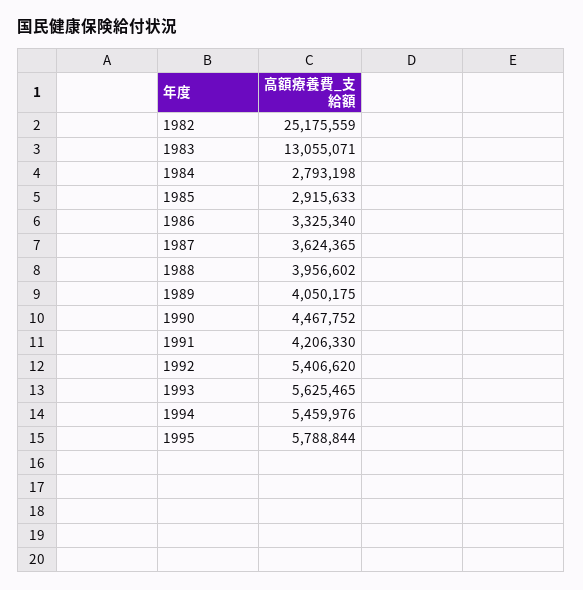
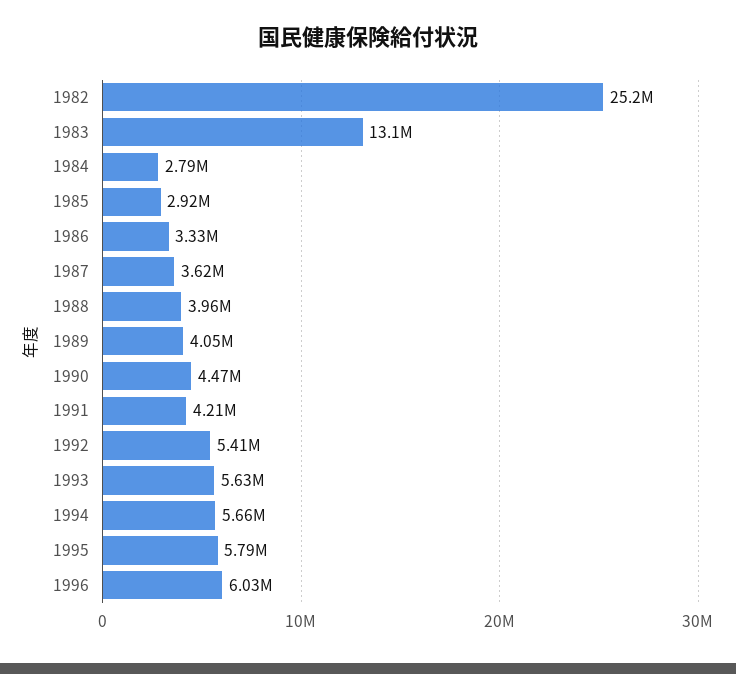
1994: 5459976 -> 5660000
1996: none -> 6030000

